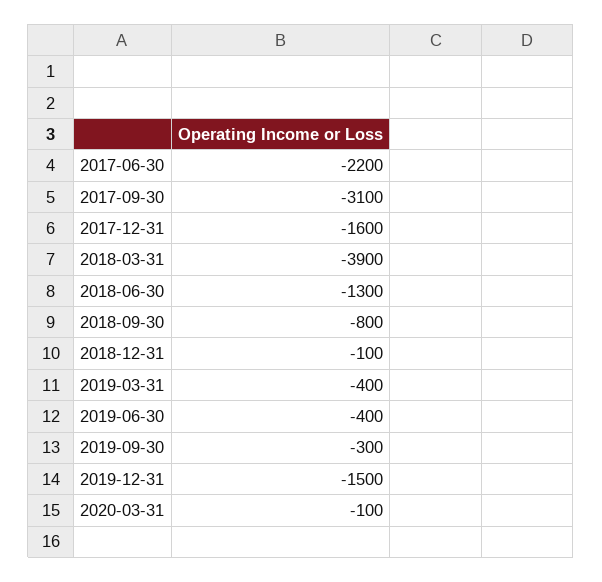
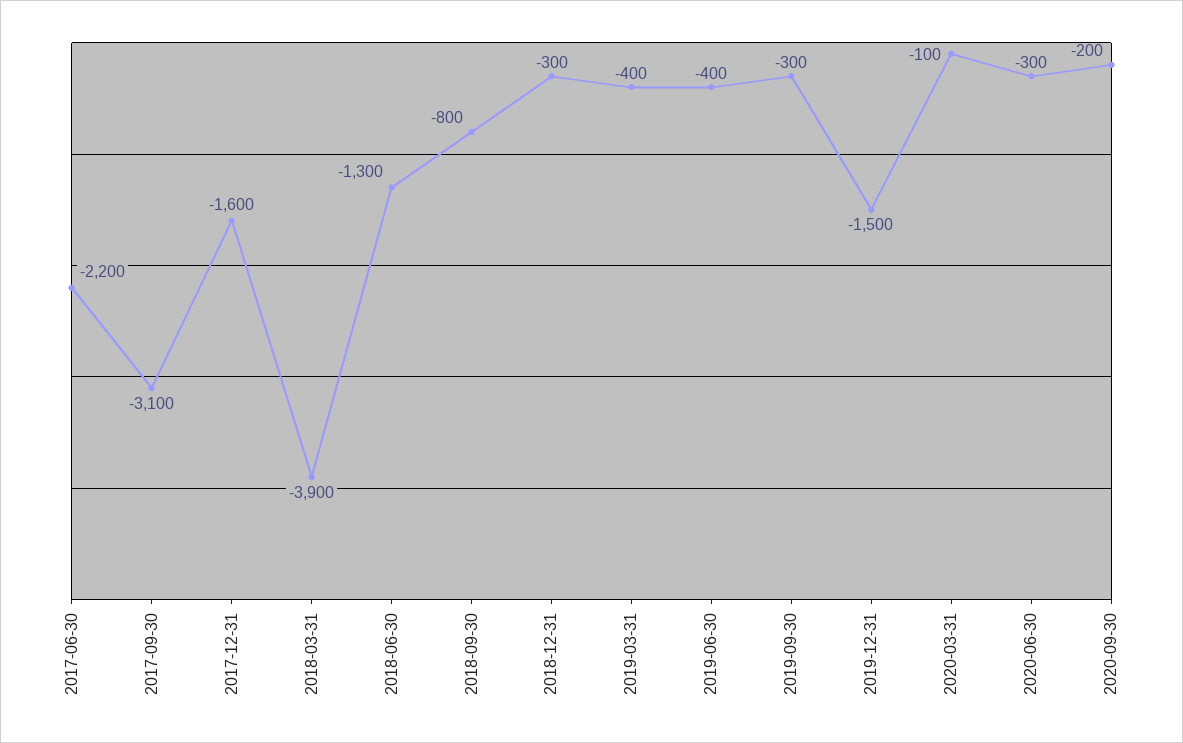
2018-12-31: -100 -> -300
2020-06-30: none -> -300
2020-09-30: none -> -200

